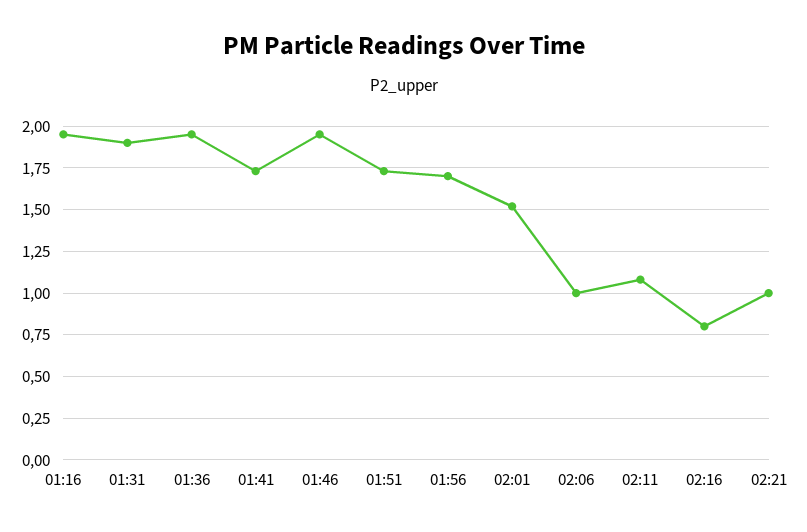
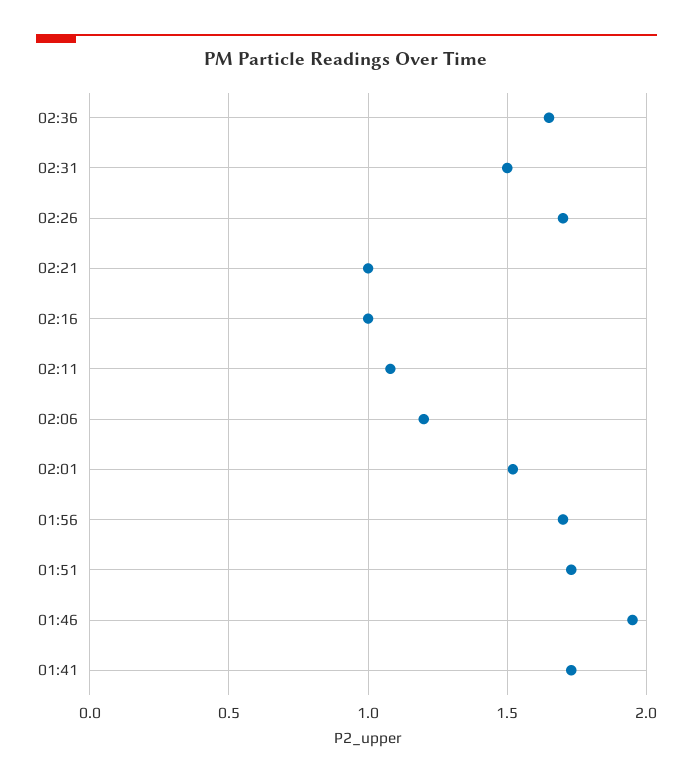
01:16: 1.95 -> none
01:31: 1.9 -> none
01:36: 1.95 -> none
02:06: 1 -> 1.2
02:16: 0.8 -> 1
02:36: none -> 1.65
02:31: none -> 1.5
02:26: none -> 1.7

